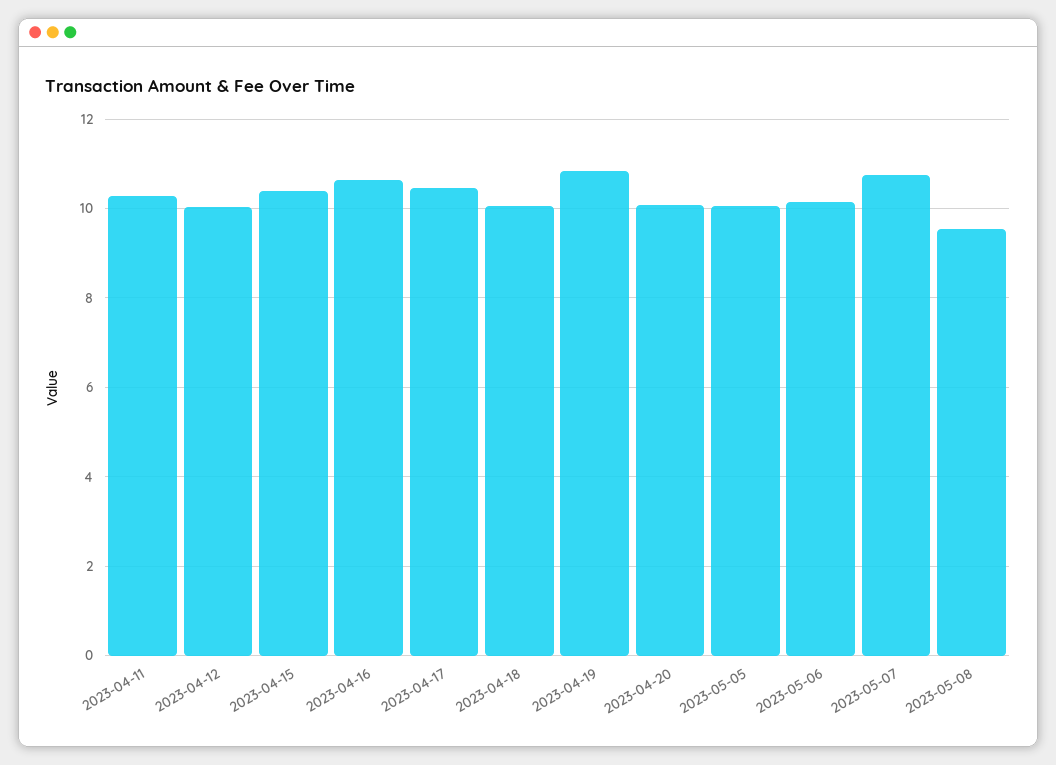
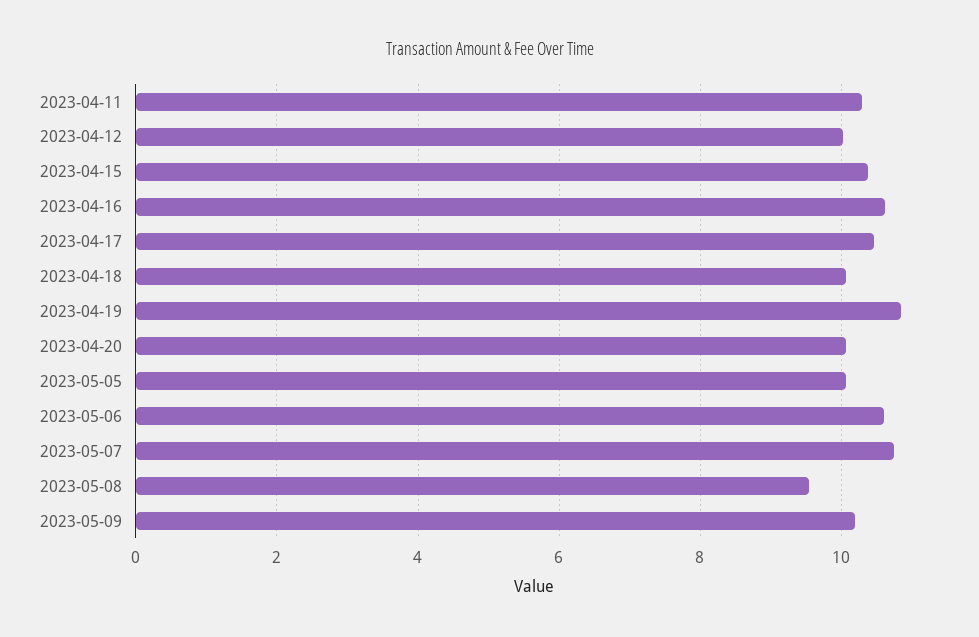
2023-05-06: 10.2 -> 10.6
2023-05-09: none -> 10.2

